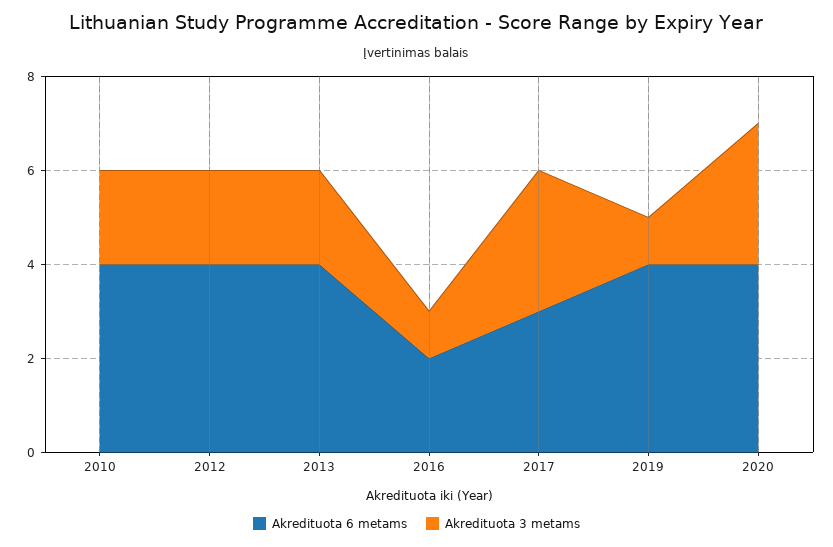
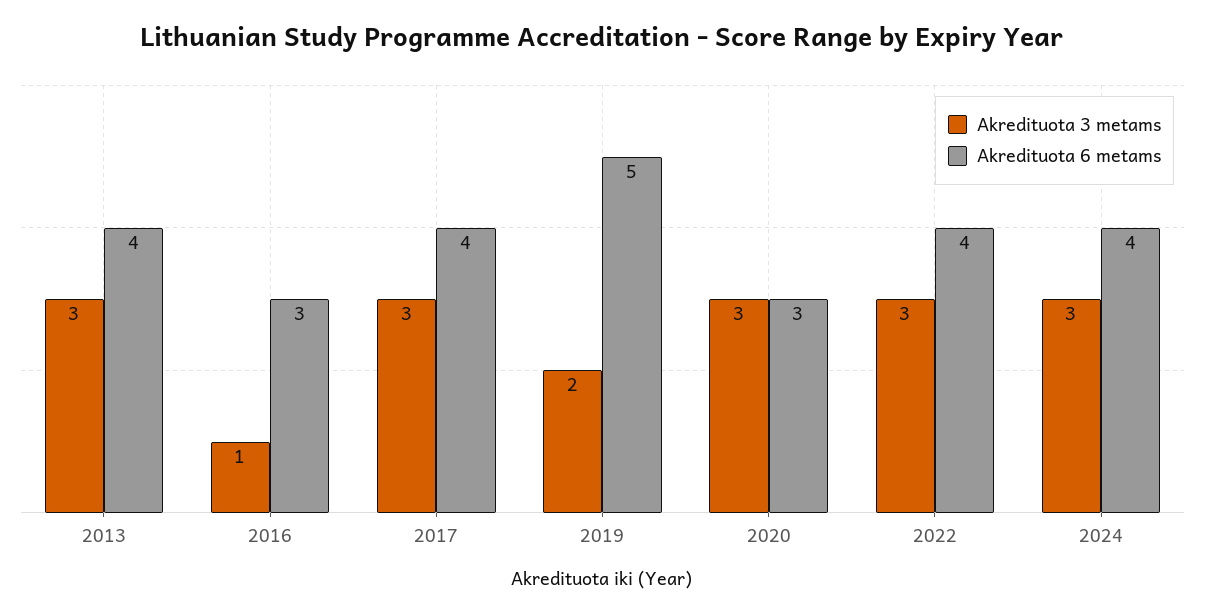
Akredituota 6 metams, 2010: 4 -> none
Akredituota 3 metams, 2010: 2 -> none
Akredituota 6 metams, 2012: 4 -> none
Akredituota 3 metams, 2012: 2 -> none
Akredituota 3 metams, 2013: 2 -> 3
Akredituota 6 metams, 2016: 2 -> 3
Akredituota 6 metams, 2017: 3 -> 4
Akredituota 6 metams, 2019: 4 -> 5
Akredituota 3 metams, 2019: 1 -> 2
Akredituota 6 metams, 2020: 4 -> 3
Akredituota 3 metams, 2022: none -> 3
Akredituota 6 metams, 2022: none -> 4
Akredituota 3 metams, 2024: none -> 3
Akredituota 6 metams, 2024: none -> 4

